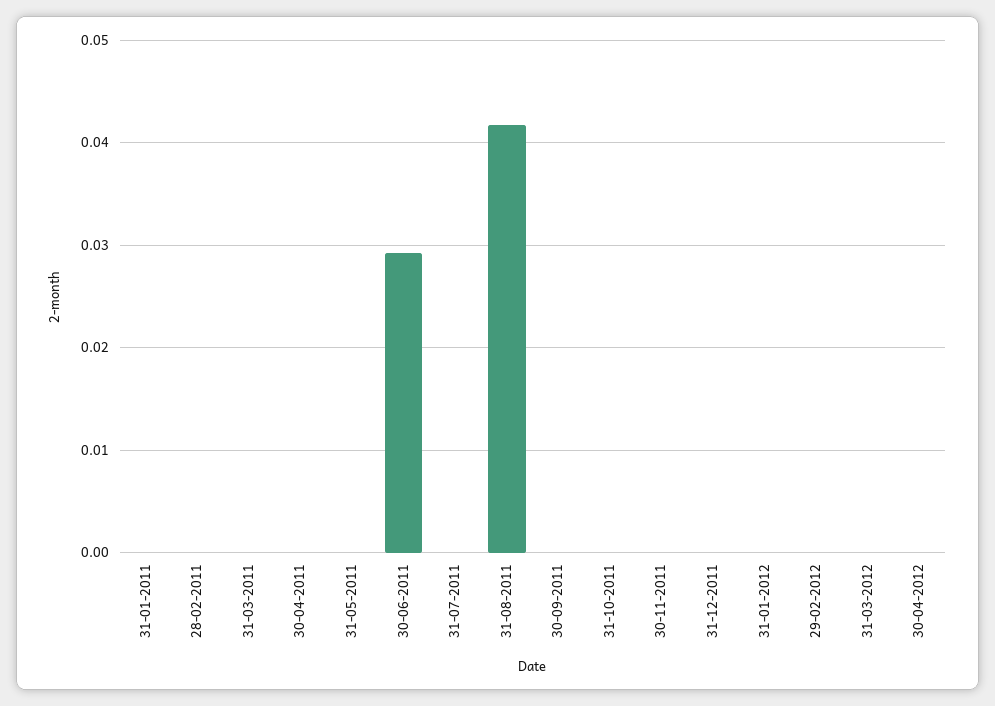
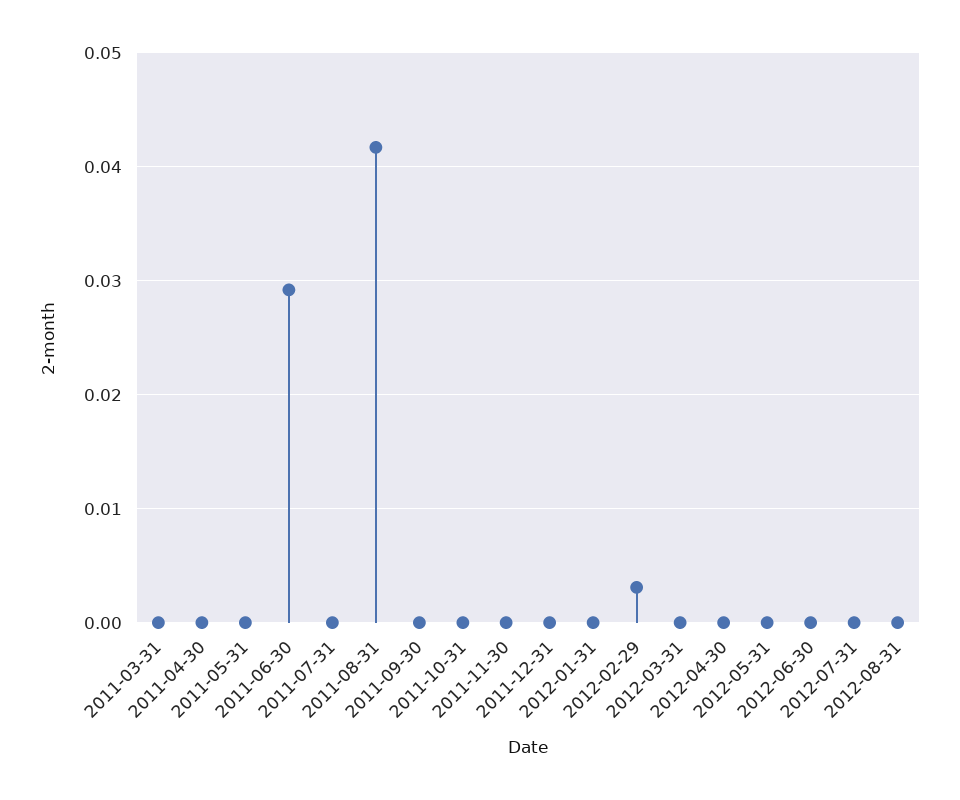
31-01-2011: 0 -> none
28-02-2011: 0 -> none
29-02-2012: 0 -> 0.003
2012-05-31: none -> 0
2012-06-30: none -> 0
2012-07-31: none -> 0
2012-08-31: none -> 0

